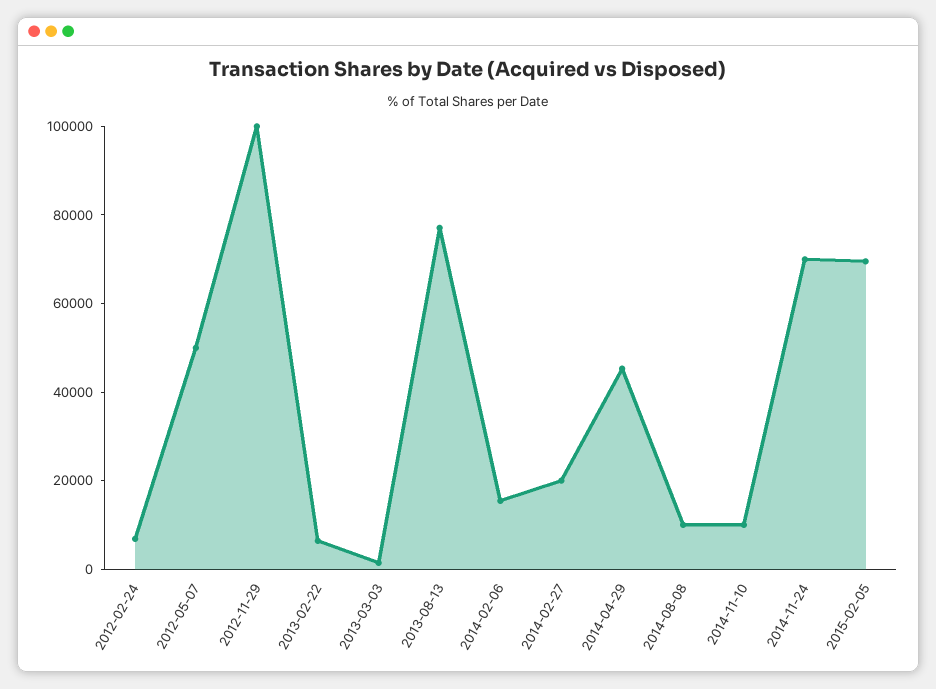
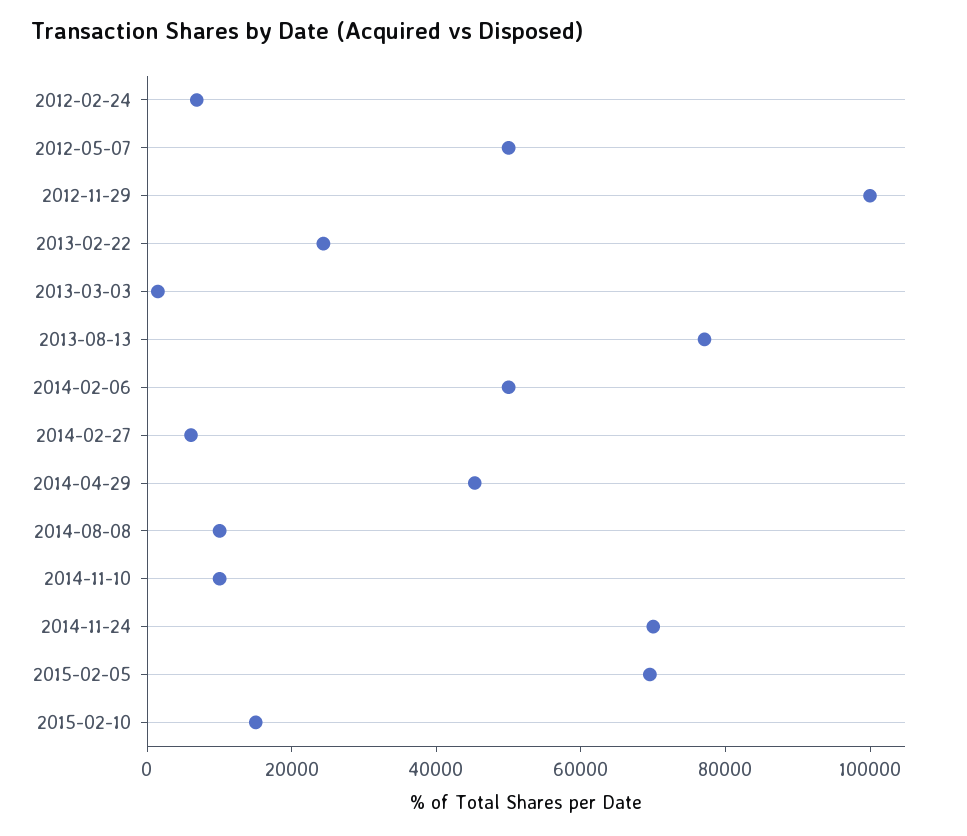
2013-02-22: 5000 -> 25000
2014-02-06: 15000 -> 50000
2014-02-27: 20000 -> 5000
2015-02-10: none -> 15000

